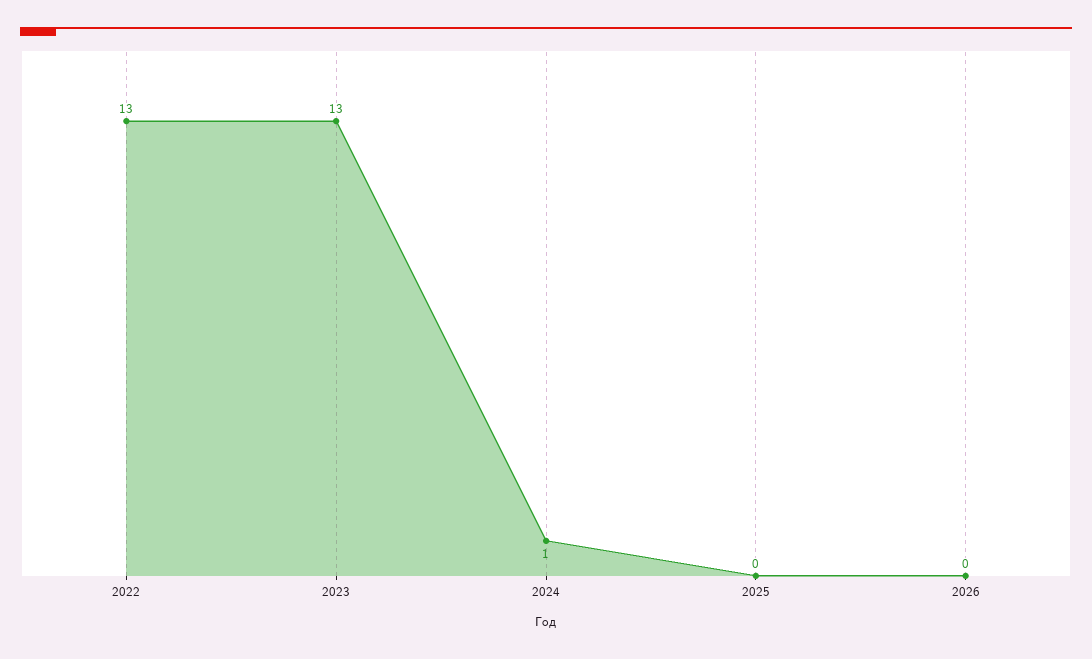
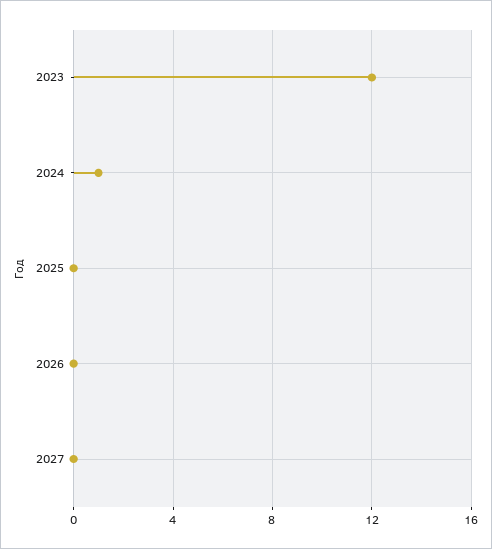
2022: 13 -> none
2023: 13 -> 12
2027: none -> 0

